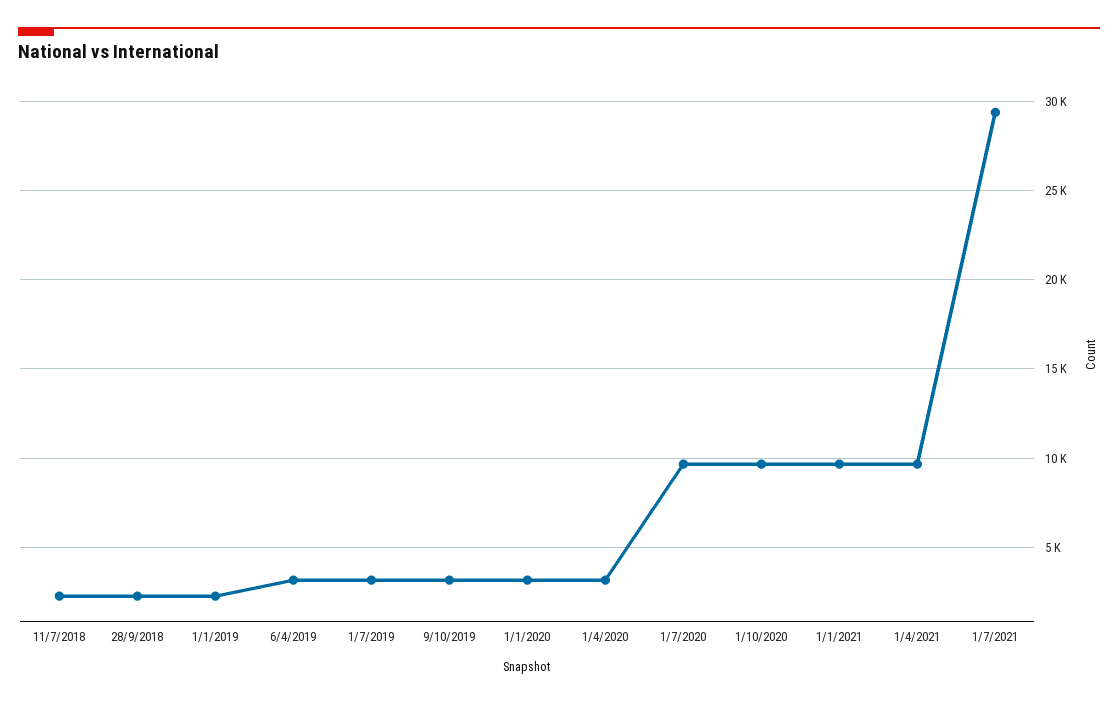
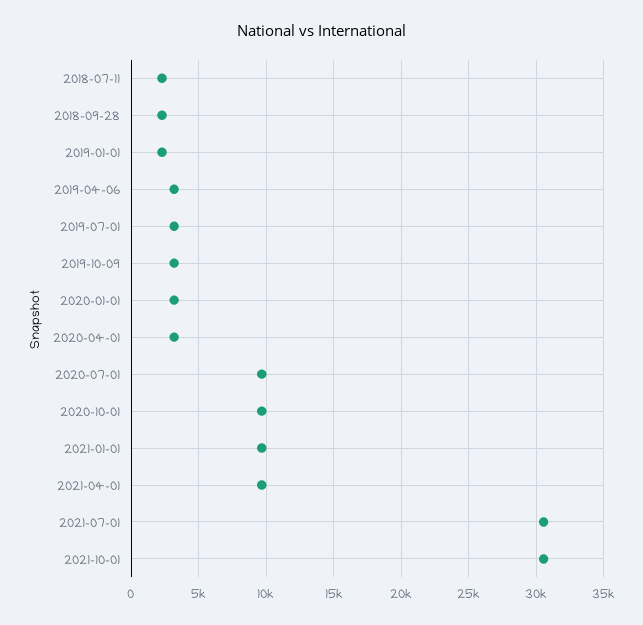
1/7/2021: 29500 -> 30500
2021-10-01: none -> 30500

